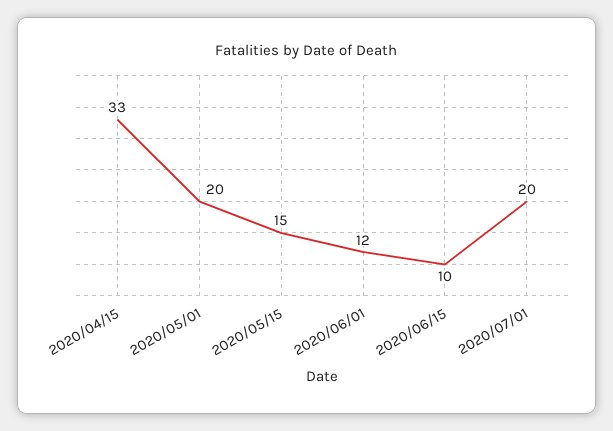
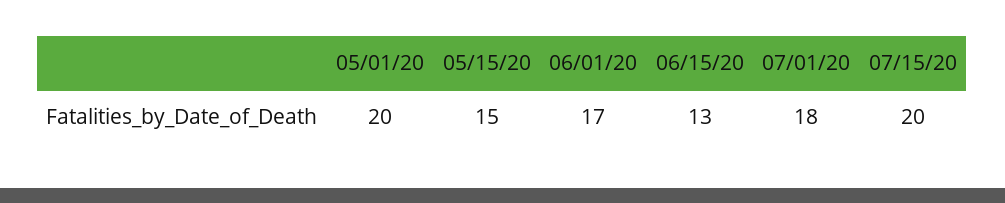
2020/04/15: 33 -> none
2020/06/01: 12 -> 17
2020/06/15: 10 -> 13
2020/07/01: 20 -> 18
07/15/20: none -> 20

